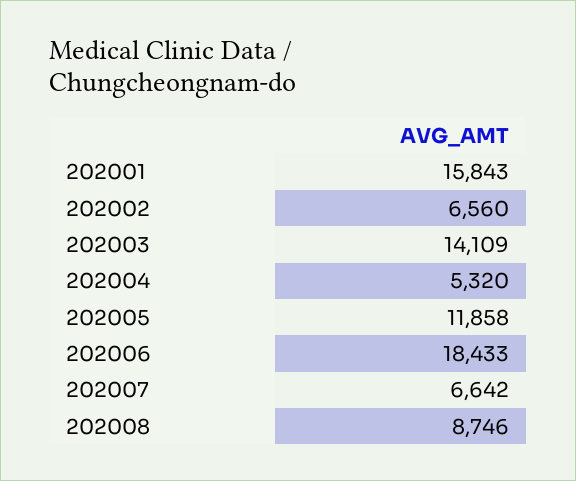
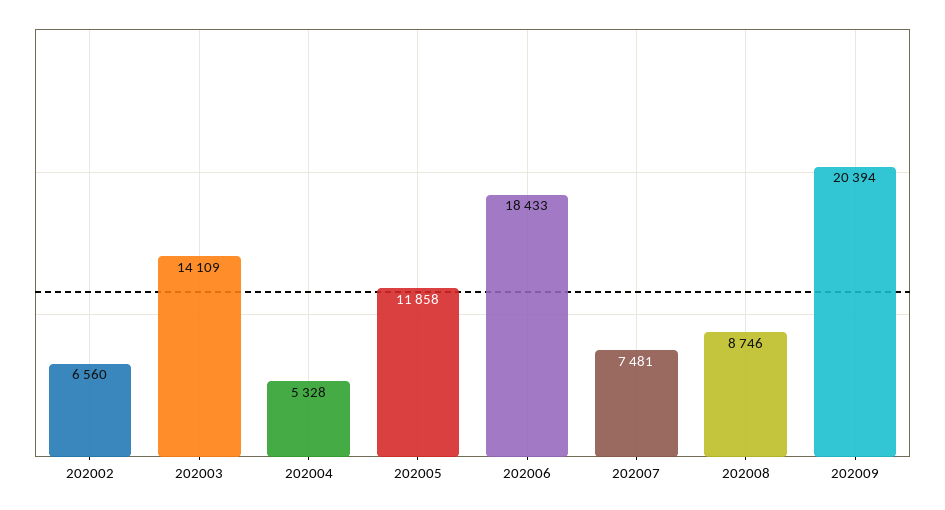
202001: 15843 -> none
202004: 5320 -> 5328
202007: 6642 -> 7481
202009: none -> 20394

